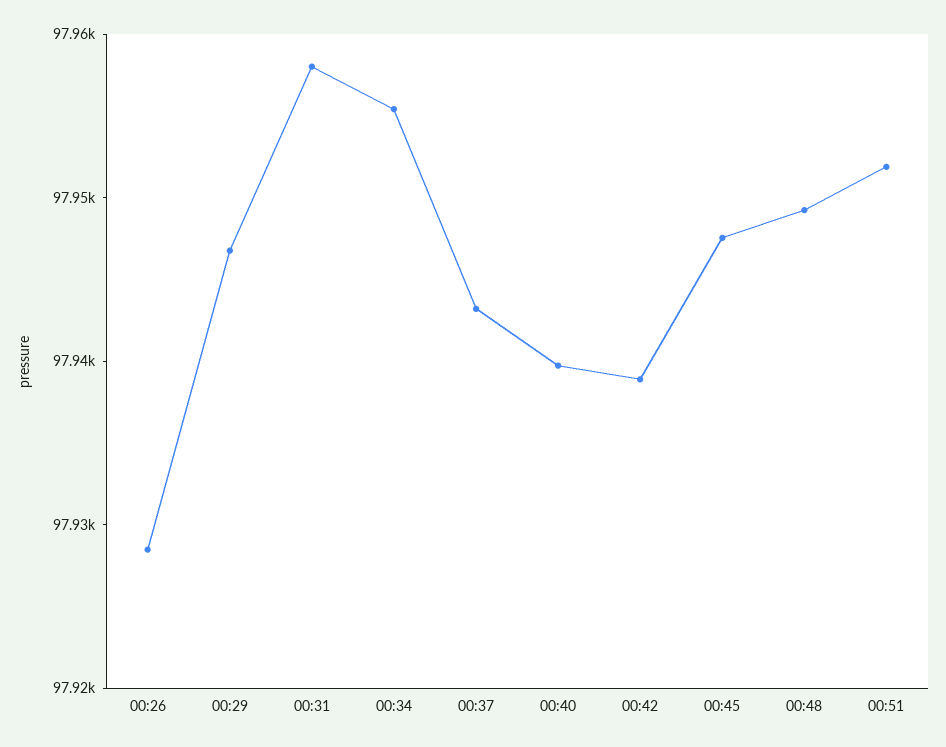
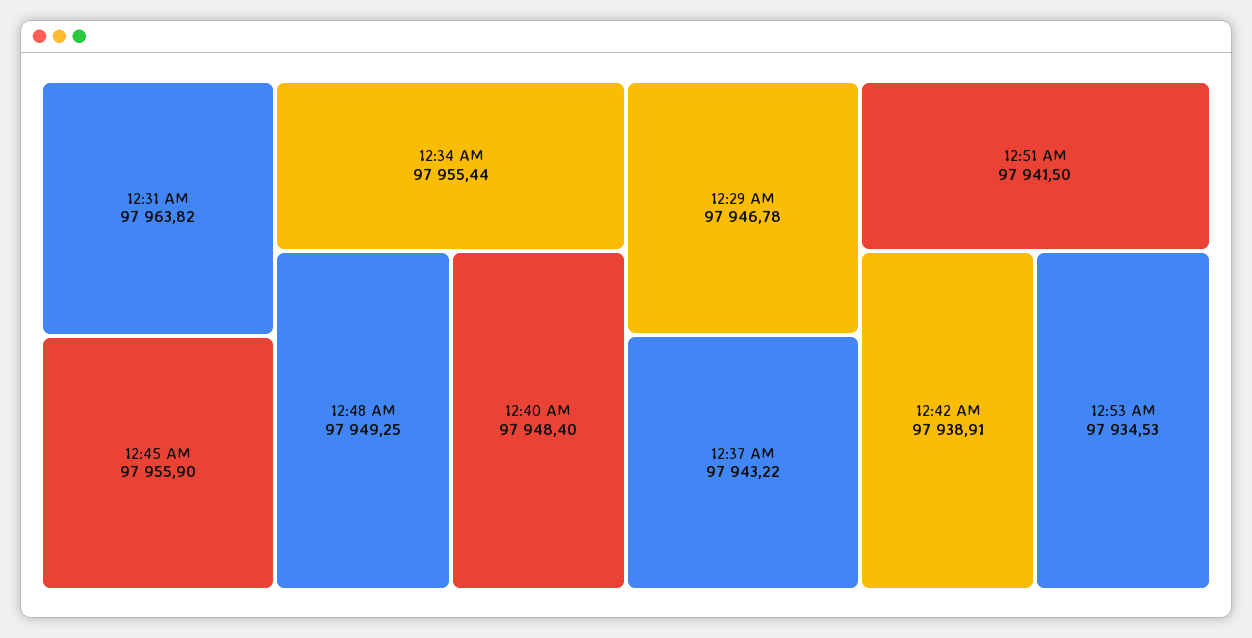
00:26: 97928 -> none
00:31: 97958 -> 97963.82
00:40: 97940 -> 97948.4
00:45: 97948 -> 97955.9
00:51: 97952 -> 97941.5
12:53 AM: none -> 97934.53

